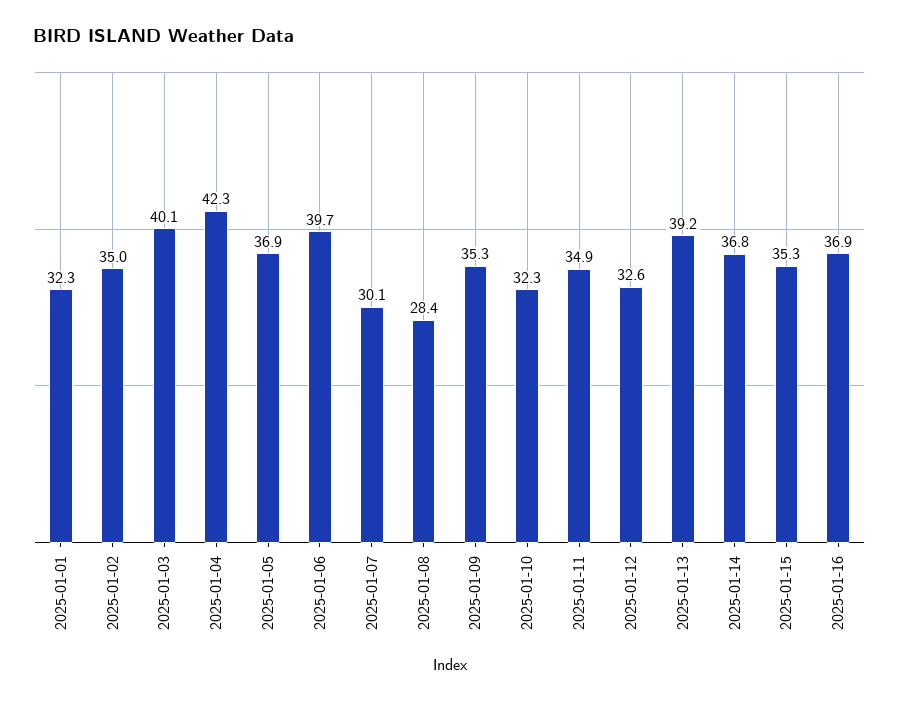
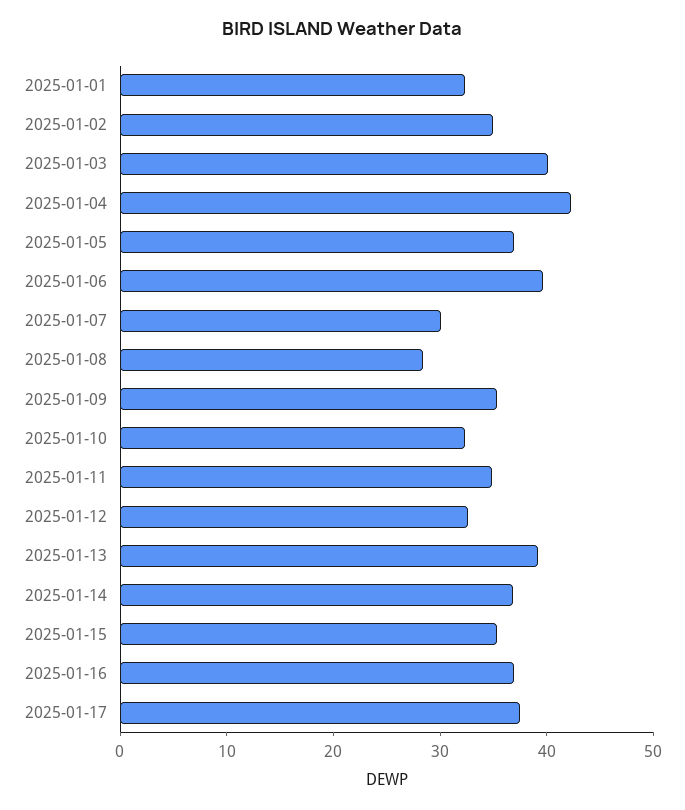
2025-01-17: none -> 38

